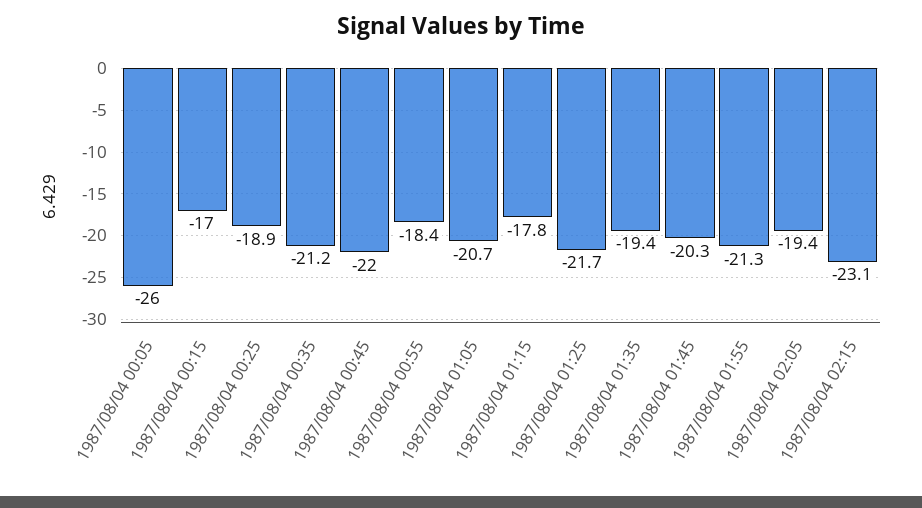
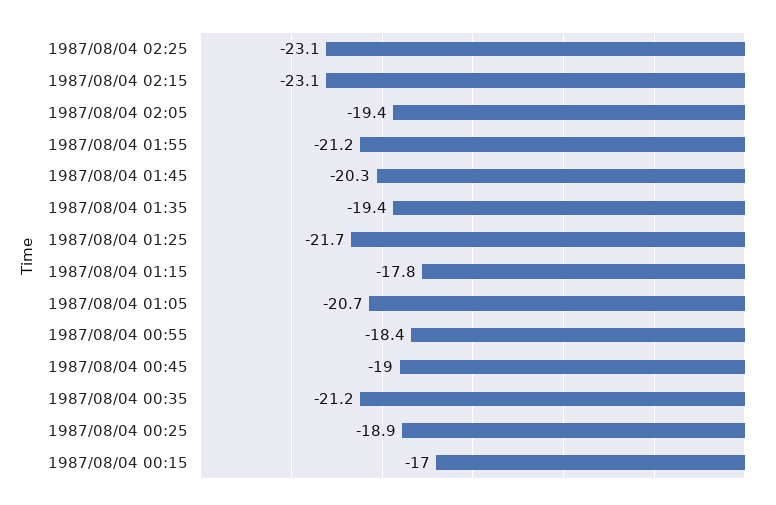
1987/08/04 00:05: -26 -> none
1987/08/04 00:45: -22 -> -19
1987/08/04 01:55: -21.3 -> -21.2
1987/08/04 02:25: none -> -23.1

